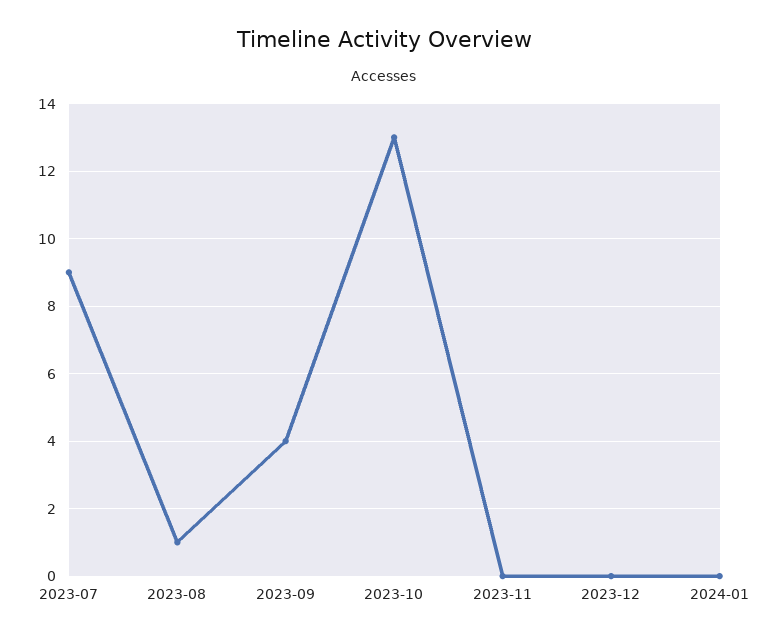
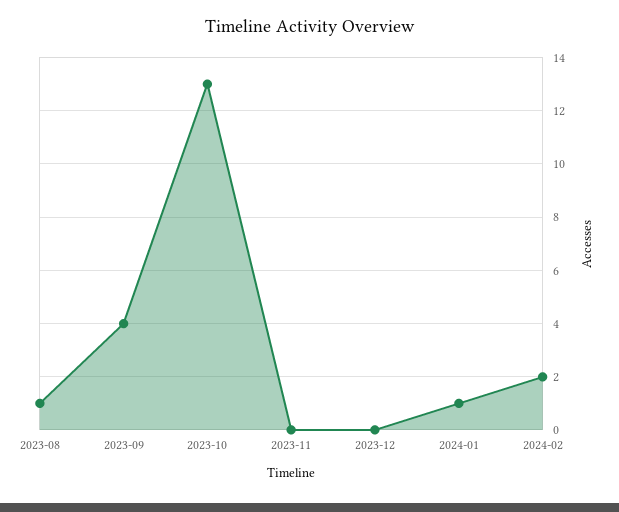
2023-07: 9 -> none
2024-01: 0 -> 1
2024-02: none -> 2

